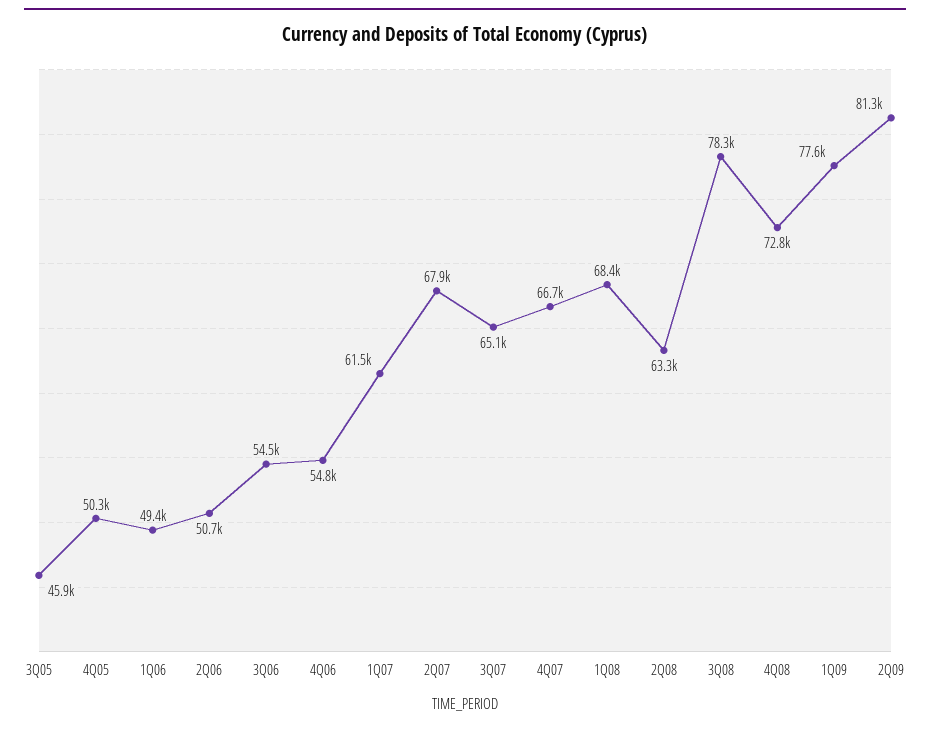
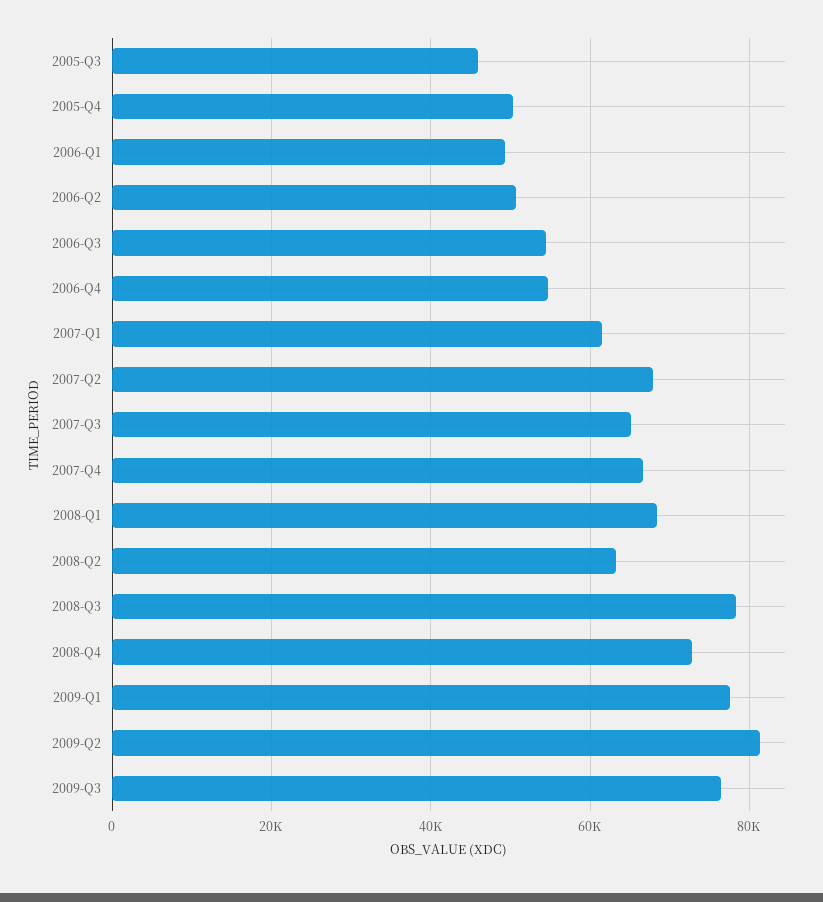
2009-Q3: none -> 76000

